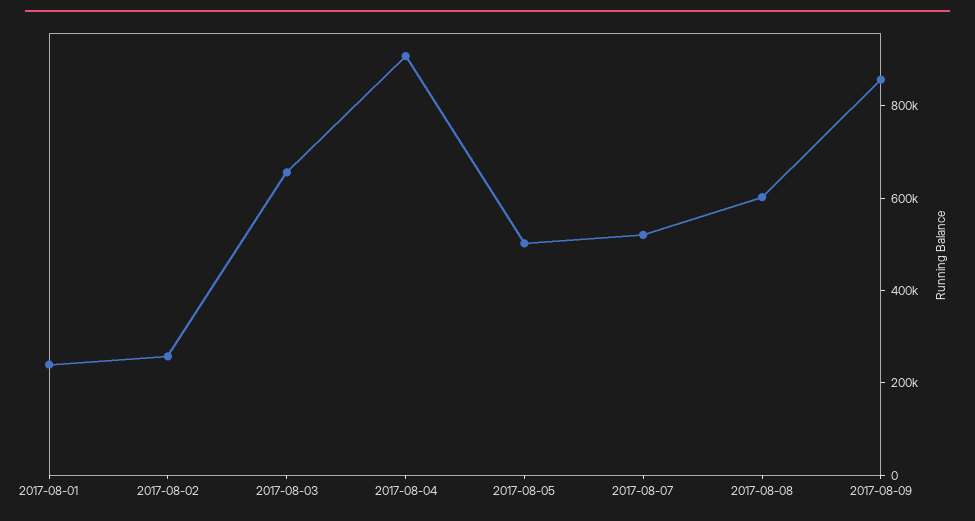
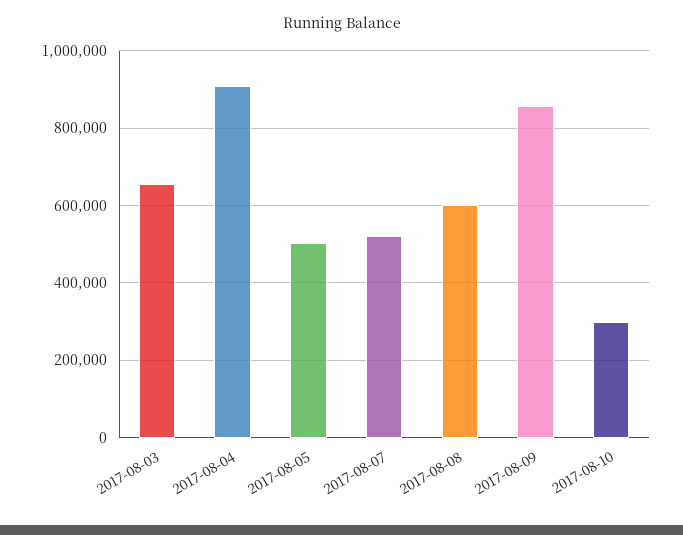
2017-08-01: 250000 -> none
2017-08-02: 250000 -> none
2017-08-10: none -> 300000

